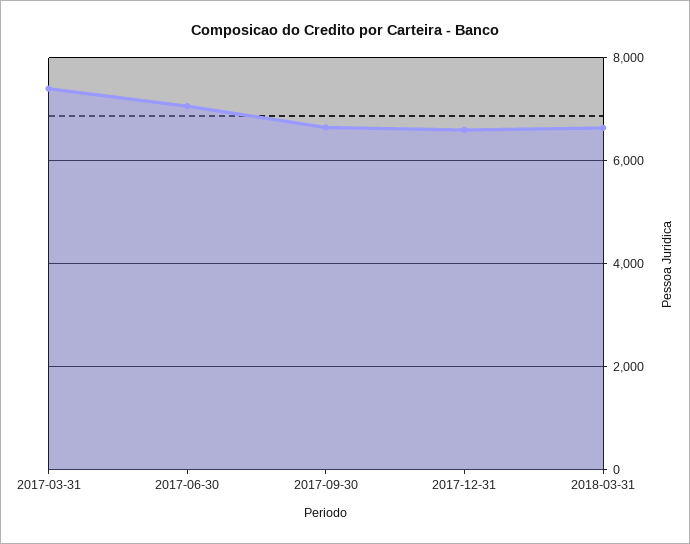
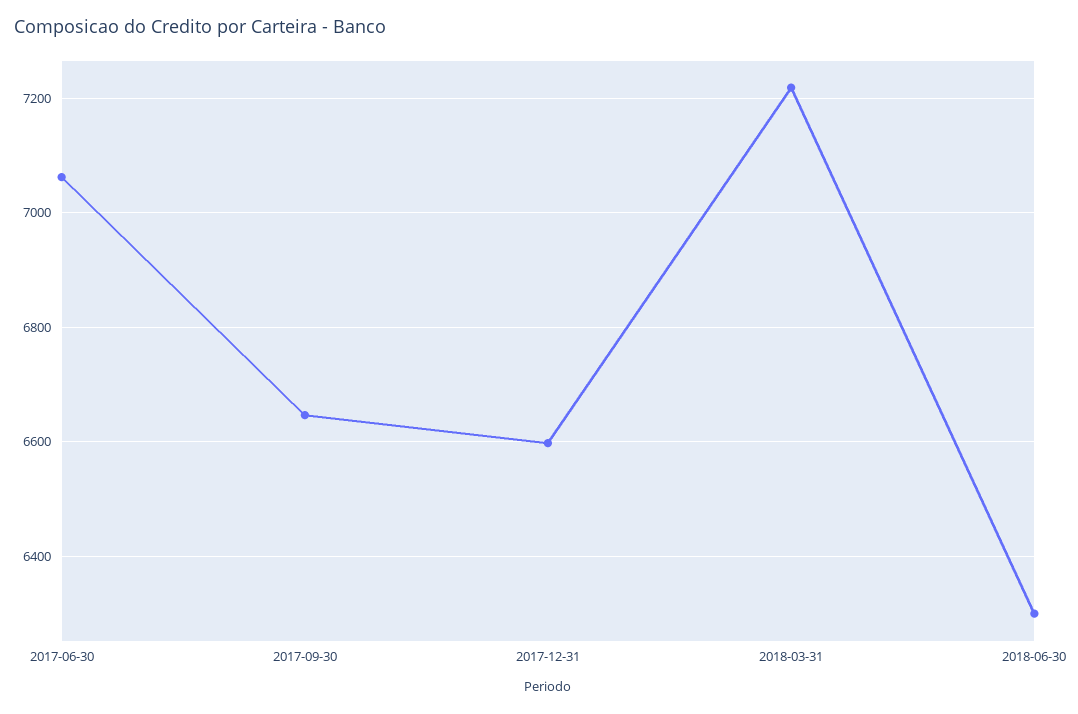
2017-03-31: 7400 -> none
2018-03-31: 6600 -> 7220
2018-06-30: none -> 6300

